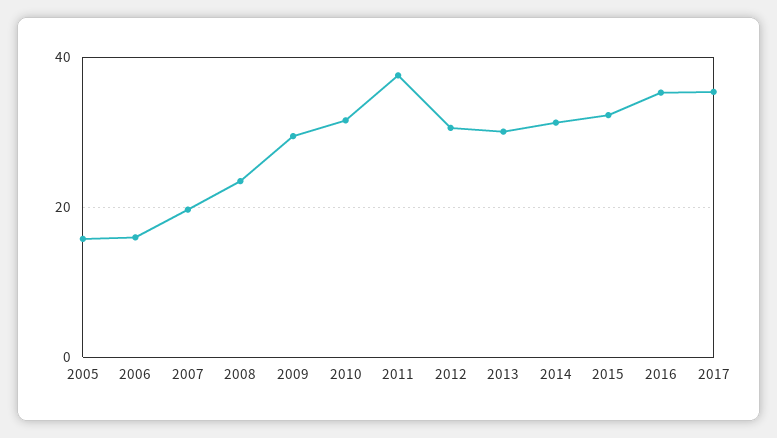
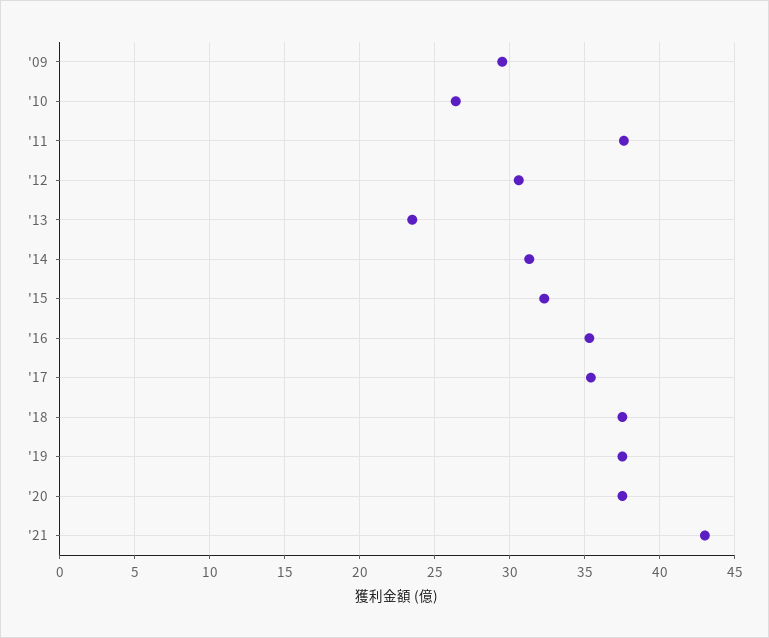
2005: 16 -> none
2006: 16 -> none
2007: 20 -> none
2008: 24 -> none
2010: 32 -> 26.5
2013: 30 -> 23.5
'18: none -> 37.5
'19: none -> 37.5
'20: none -> 37.5
'21: none -> 43

